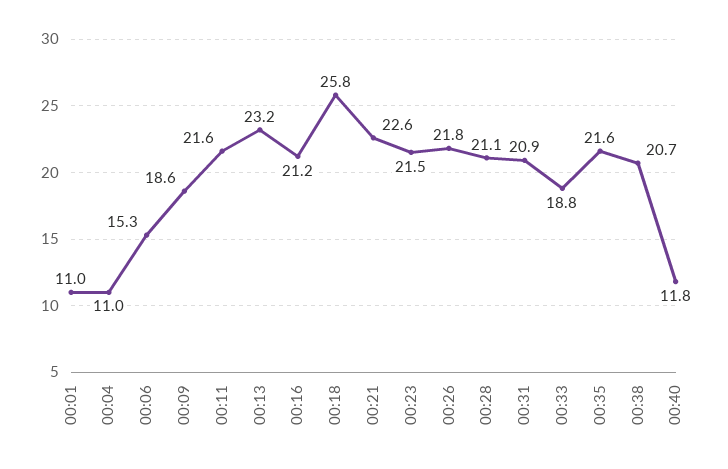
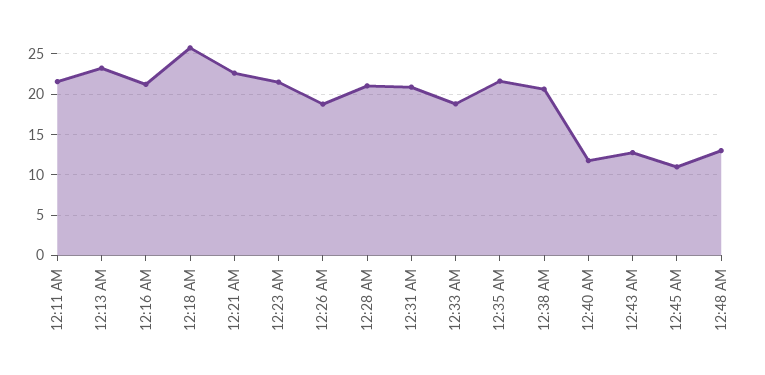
00:01: 11 -> none
00:04: 11 -> none
00:06: 15.3 -> none
00:09: 18.6 -> none
00:26: 21.8 -> 19
12:43 AM: none -> 13
12:45 AM: none -> 11
12:48 AM: none -> 13

